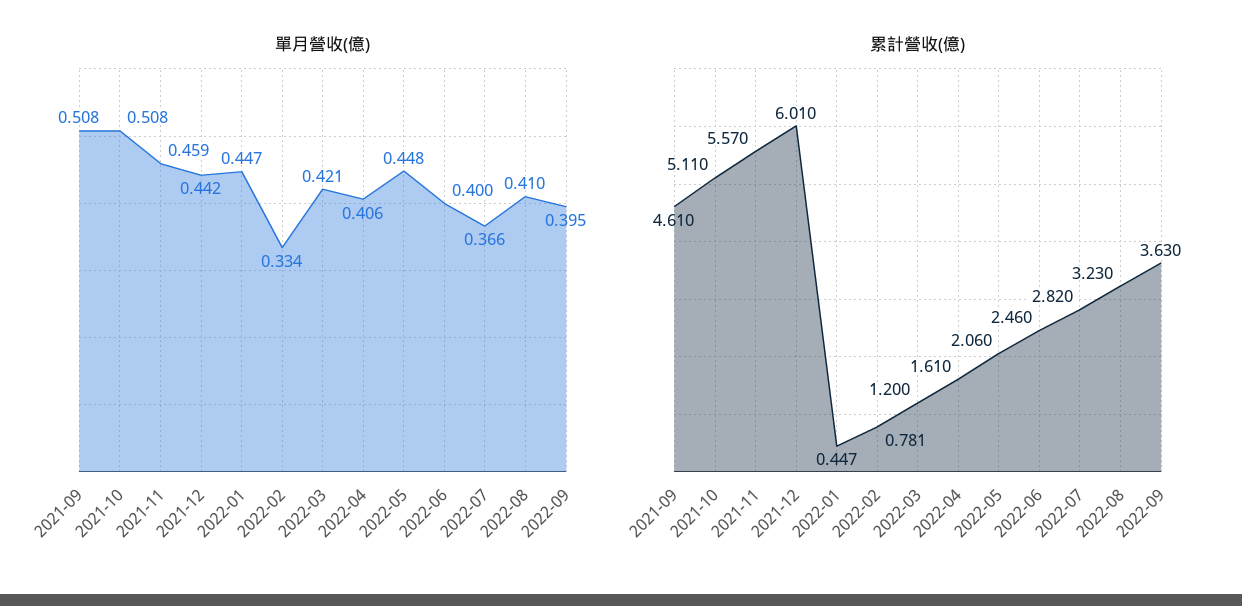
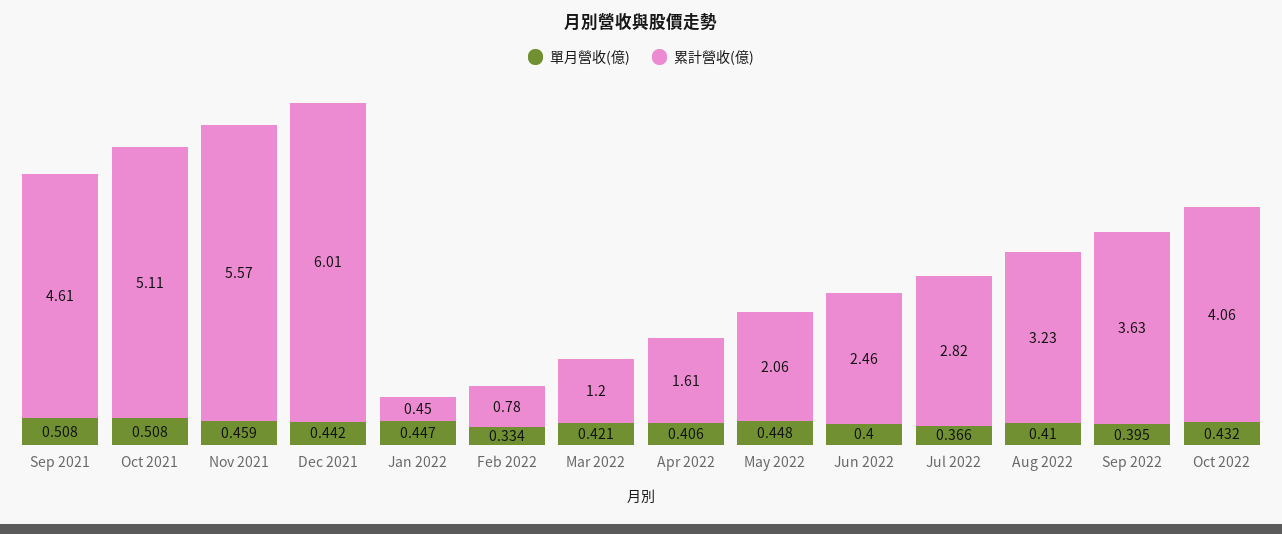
單月營收(億), Oct 2022: none -> 0.432
累計營收(億), Oct 2022: none -> 4.06

